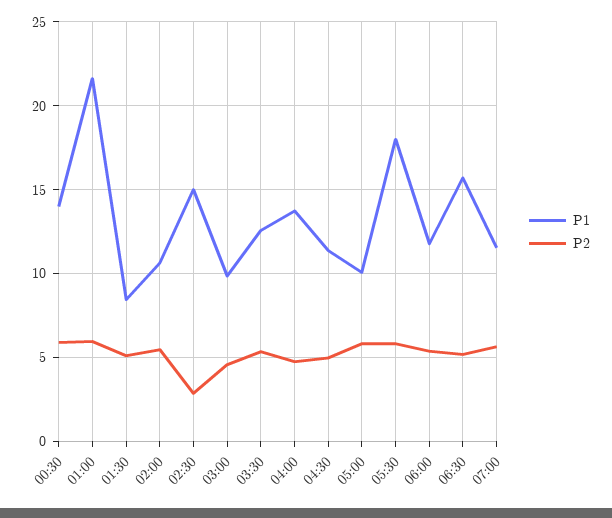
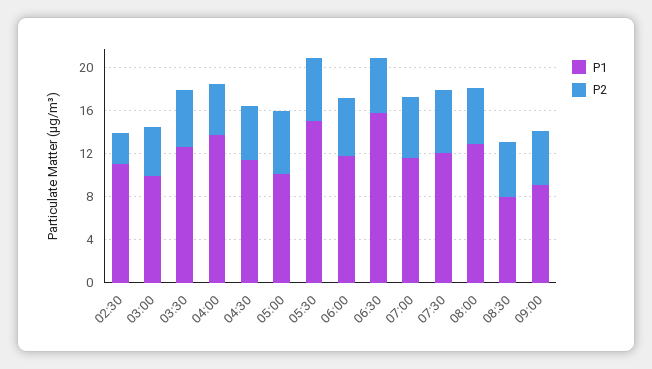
P1, 00:30: 14 -> none
P2, 00:30: 6 -> none
P1, 01:00: 21.5 -> none
P2, 01:00: 6 -> none
P1, 01:30: 8.5 -> none
P2, 01:30: 5 -> none
P1, 02:00: 10.5 -> none
P2, 02:00: 5.5 -> none
P1, 02:30: 15 -> 11
P1, 05:30: 18 -> 15
P1, 07:30: none -> 12
P2, 07:30: none -> 6
P1, 08:00: none -> 13
P2, 08:00: none -> 5
P1, 08:30: none -> 8
P2, 08:30: none -> 5
P1, 09:00: none -> 9
P2, 09:00: none -> 5

